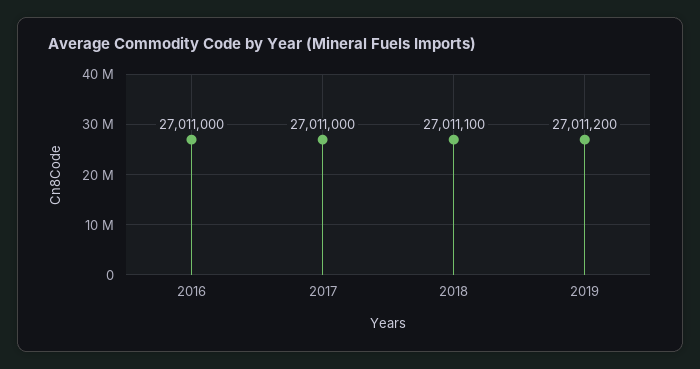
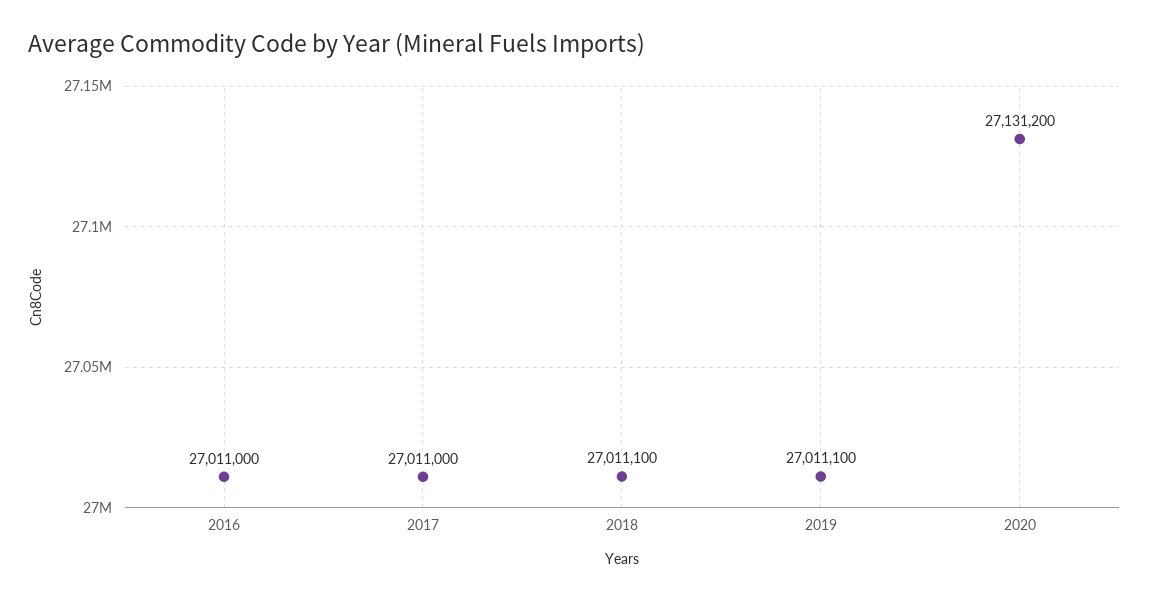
2019: 27011200 -> 27011100
2020: none -> 27131200

